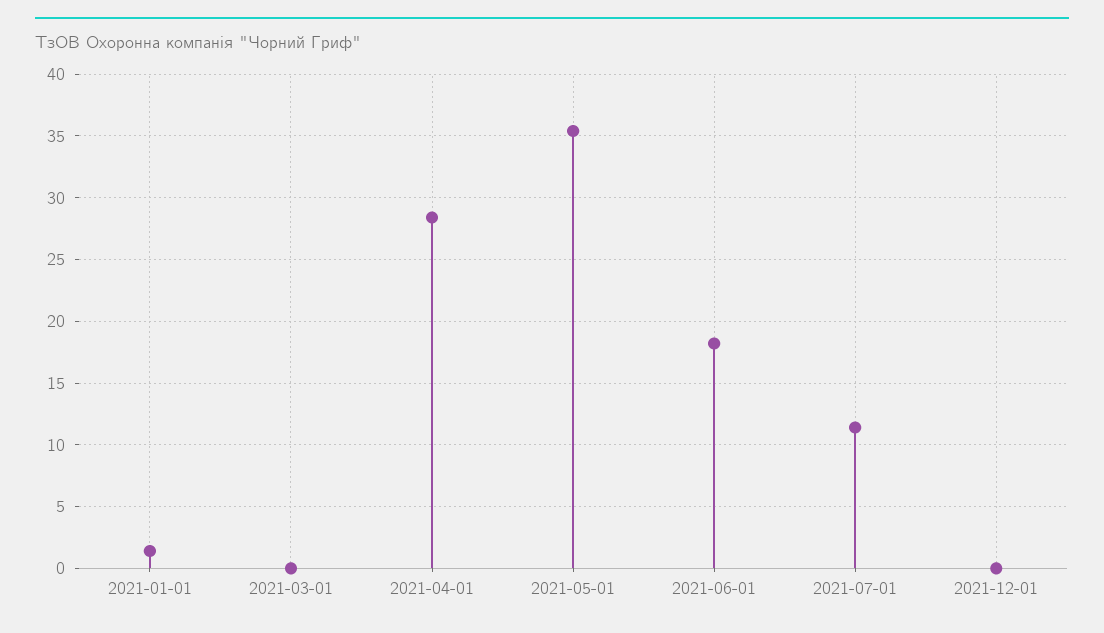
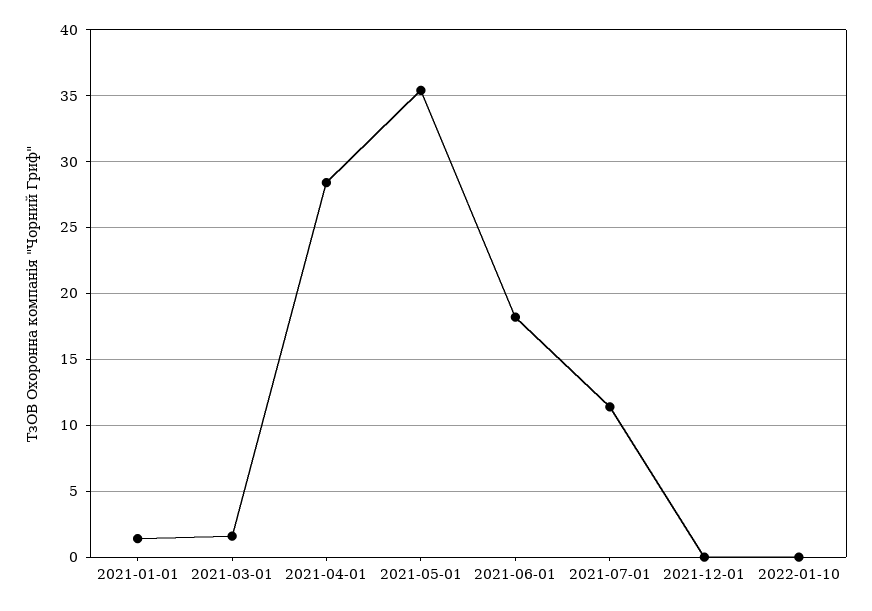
2021-03-01: 0 -> 1.5
2022-01-10: none -> 0

